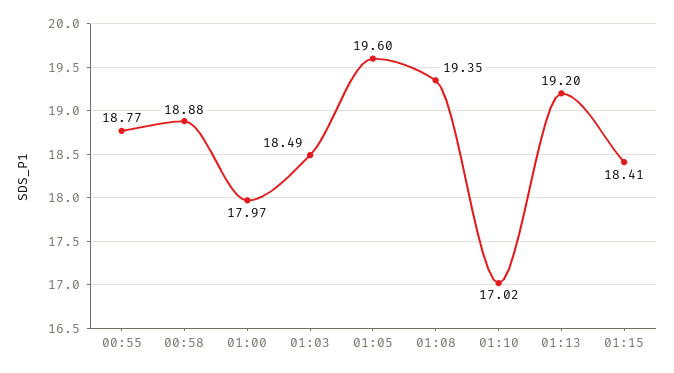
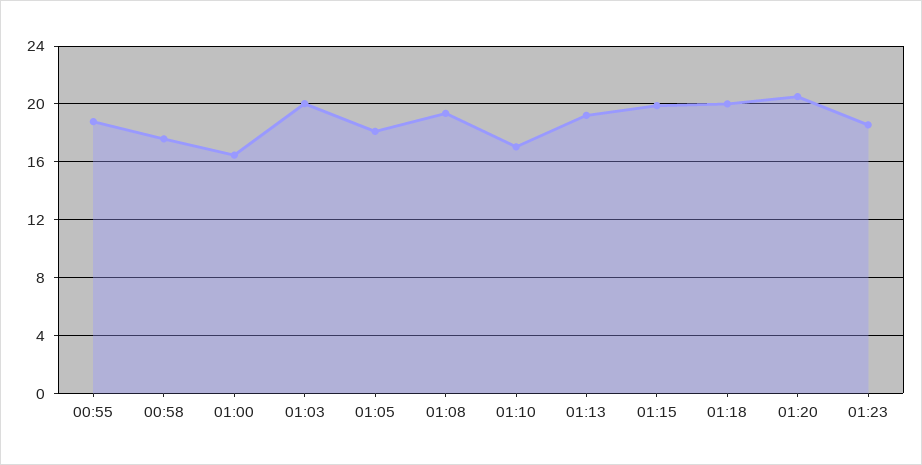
00:58: 18.88 -> 17.5
01:00: 17.97 -> 16.5
01:03: 18.49 -> 20
01:05: 19.6 -> 18
01:15: 18.41 -> 20
01:18: none -> 20
01:20: none -> 20.5
01:23: none -> 18.5

